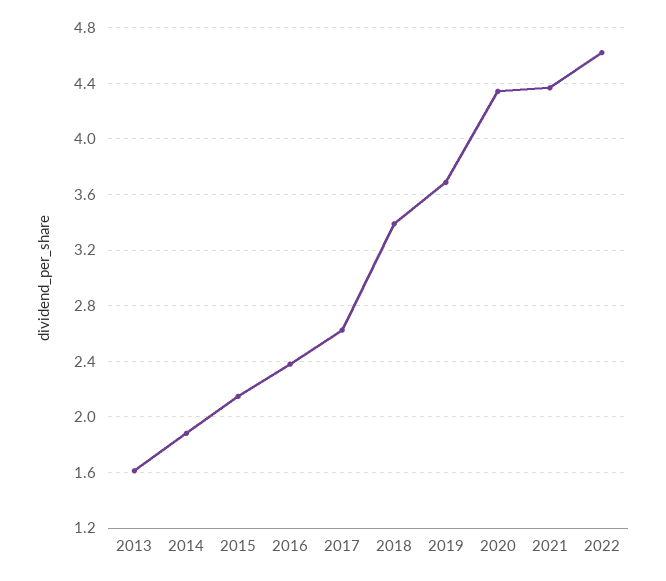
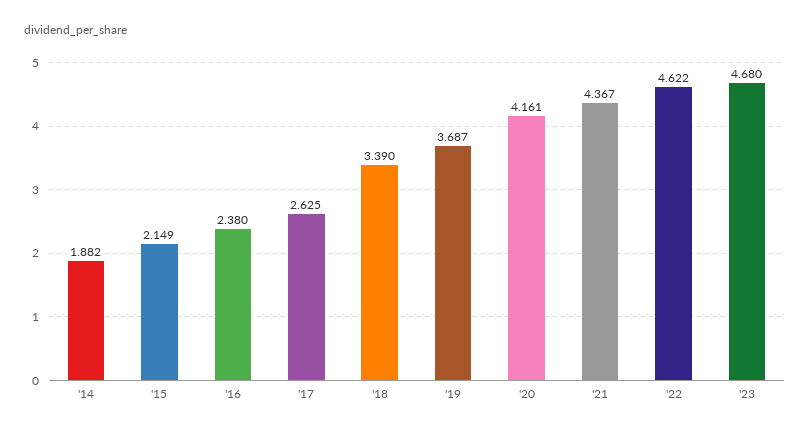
2013: 1.6 -> none
2020: 4.35 -> 4.161
'23: none -> 4.68

